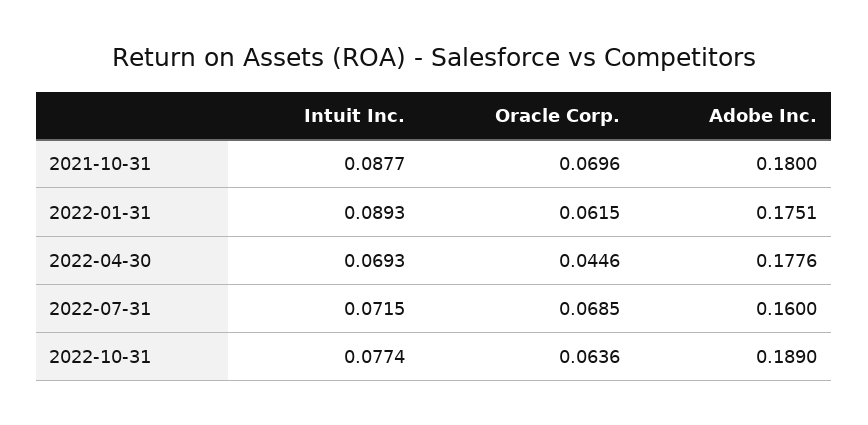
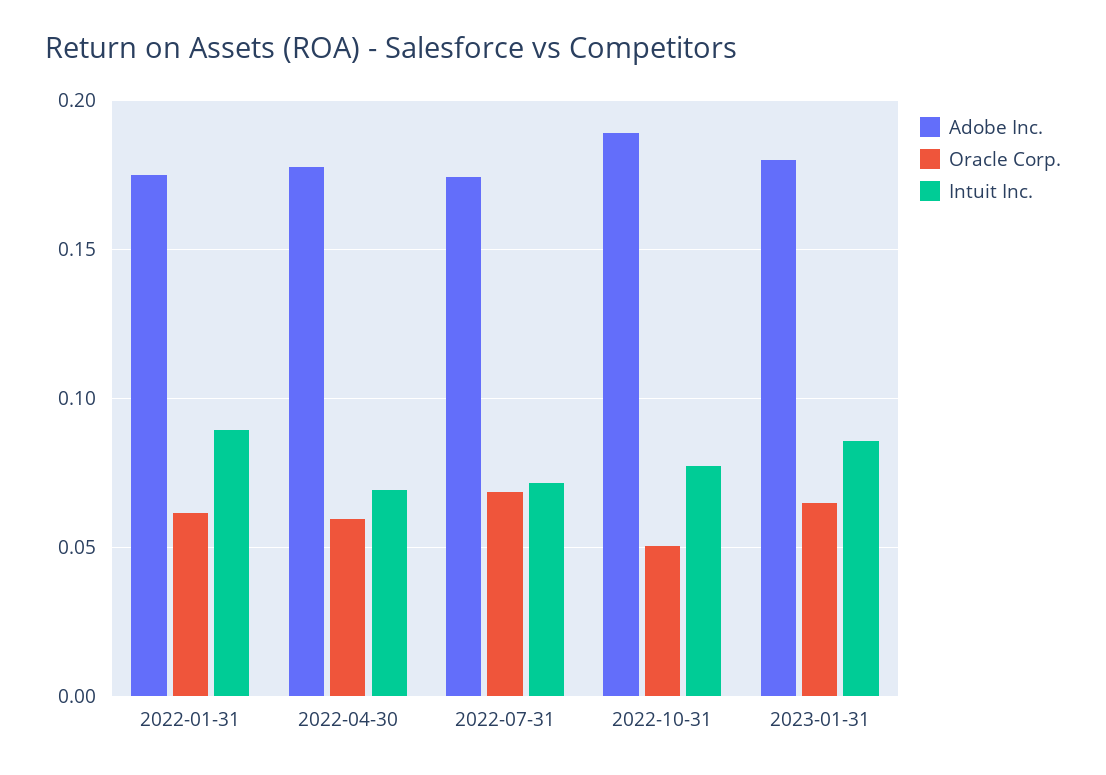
Intuit Inc., 2021-10-31: 0.0877 -> none
Oracle Corp., 2021-10-31: 0.0696 -> none
Adobe Inc., 2021-10-31: 0.18 -> none
Oracle Corp., 2022-04-30: 0.0446 -> 0.06
Adobe Inc., 2022-07-31: 0.16 -> 0.175
Oracle Corp., 2022-10-31: 0.0636 -> 0.05
Adobe Inc., 2023-01-31: none -> 0.18
Oracle Corp., 2023-01-31: none -> 0.065
Intuit Inc., 2023-01-31: none -> 0.085

